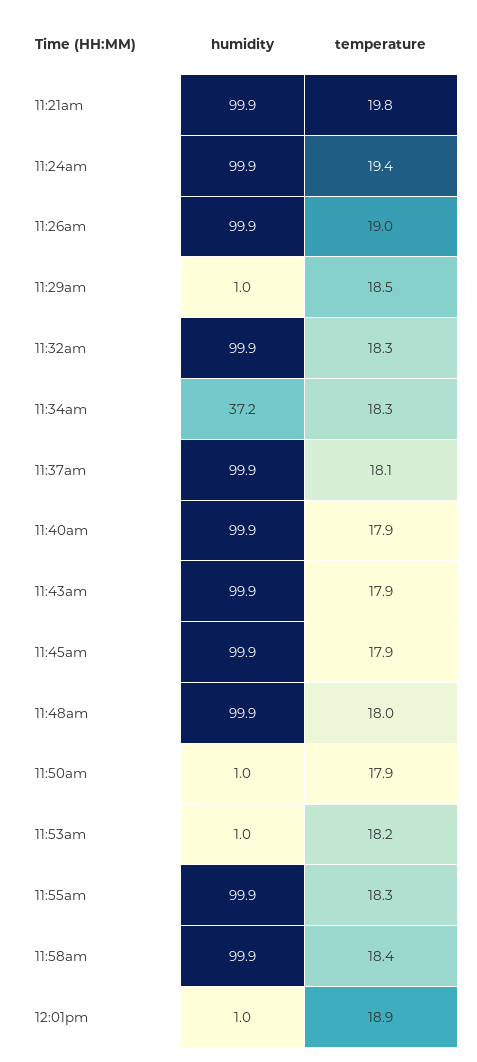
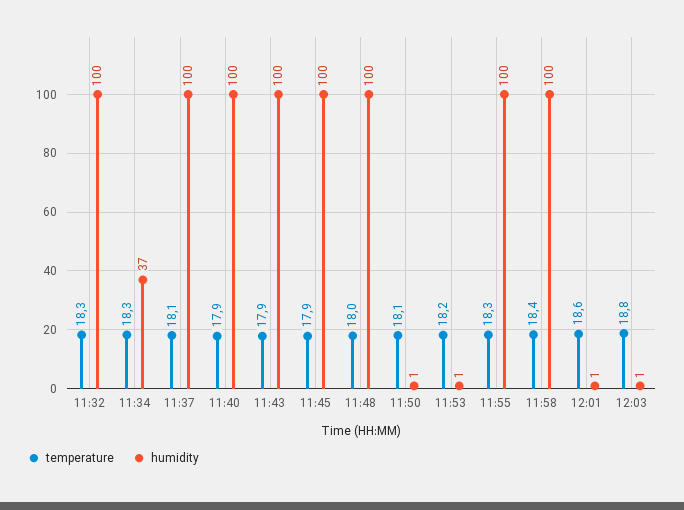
humidity, 11:21am: 99.9 -> none
temperature, 11:21am: 19.8 -> none
humidity, 11:24am: 99.9 -> none
temperature, 11:24am: 19.4 -> none
humidity, 11:26am: 99.9 -> none
temperature, 11:26am: 19 -> none
humidity, 11:29am: 1 -> none
temperature, 11:29am: 18.5 -> none
temperature, 11:50am: 17.9 -> 18.1
temperature, 12:01pm: 18.9 -> 18.6
temperature, 12:03: none -> 18.8
humidity, 12:03: none -> 1

